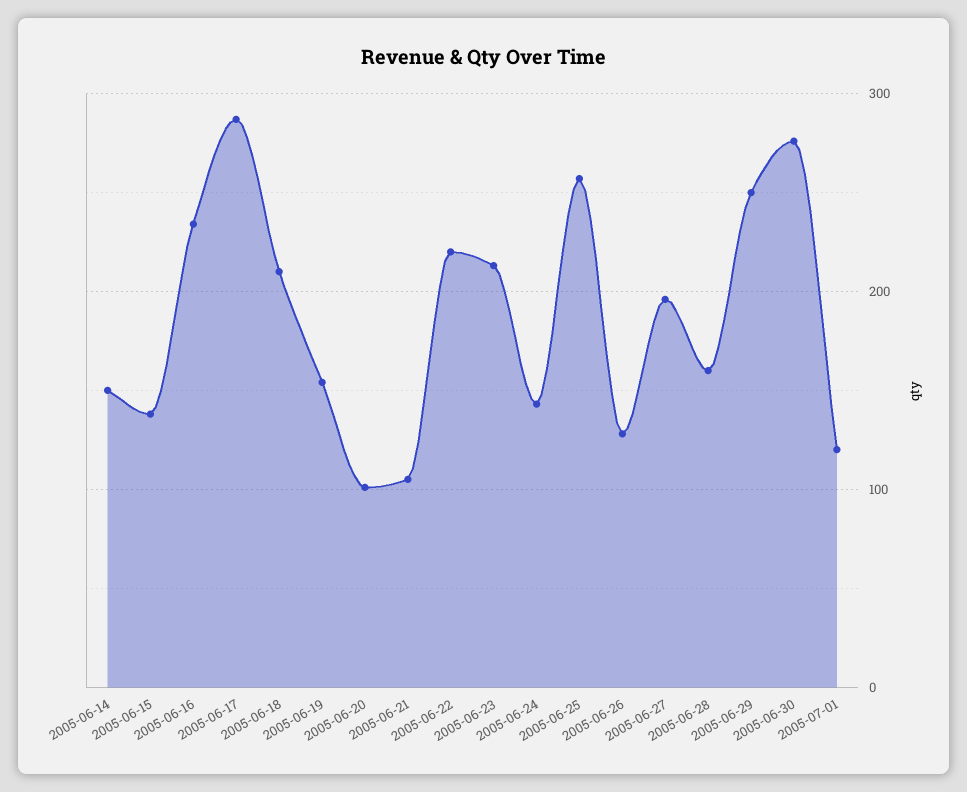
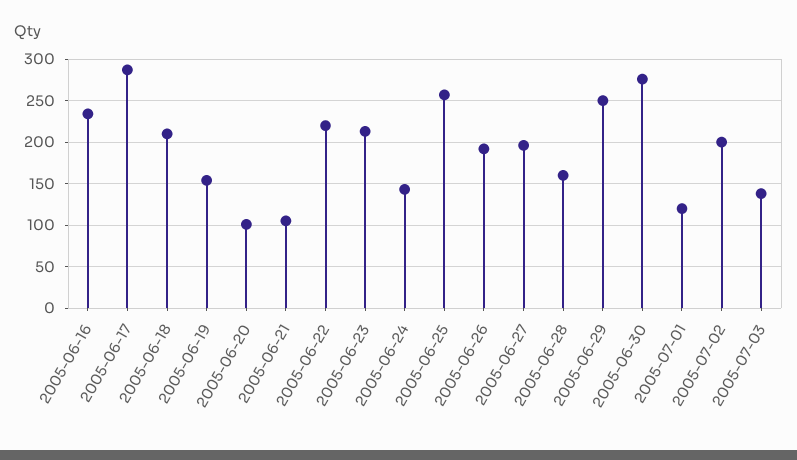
2005-06-14: 150 -> none
2005-06-15: 140 -> none
2005-06-26: 130 -> 190
2005-07-02: none -> 200
2005-07-03: none -> 140

